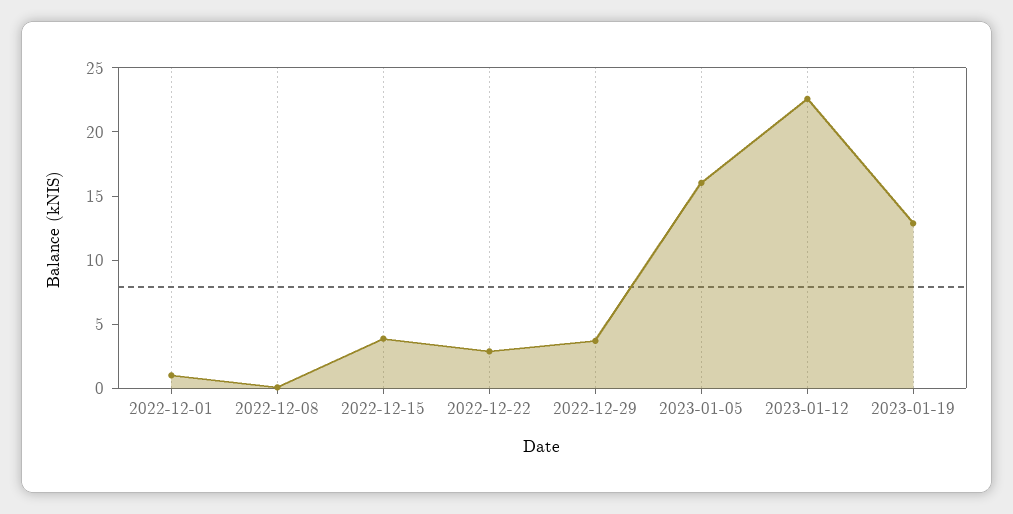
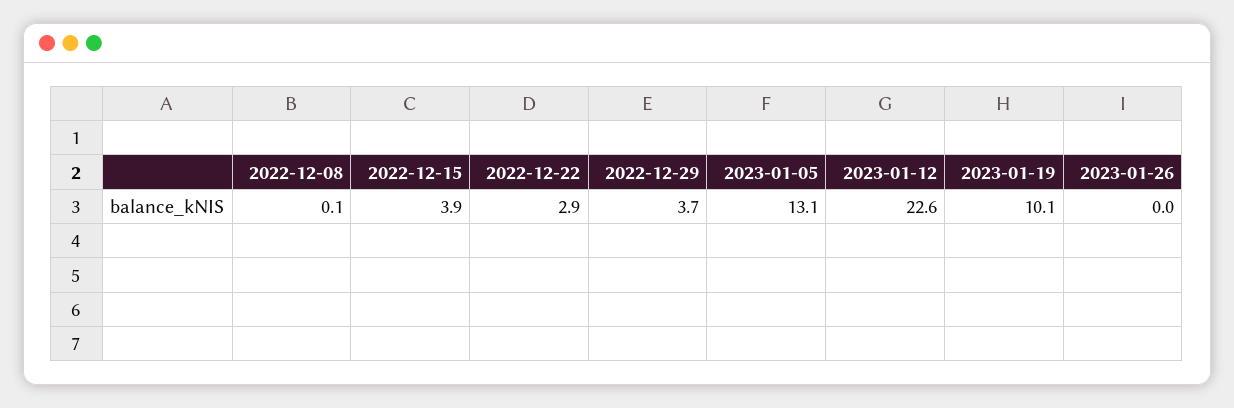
2022-12-01: 1 -> none
2023-01-05: 16 -> 13.1
2023-01-19: 13 -> 10.1
2023-01-26: none -> 0

